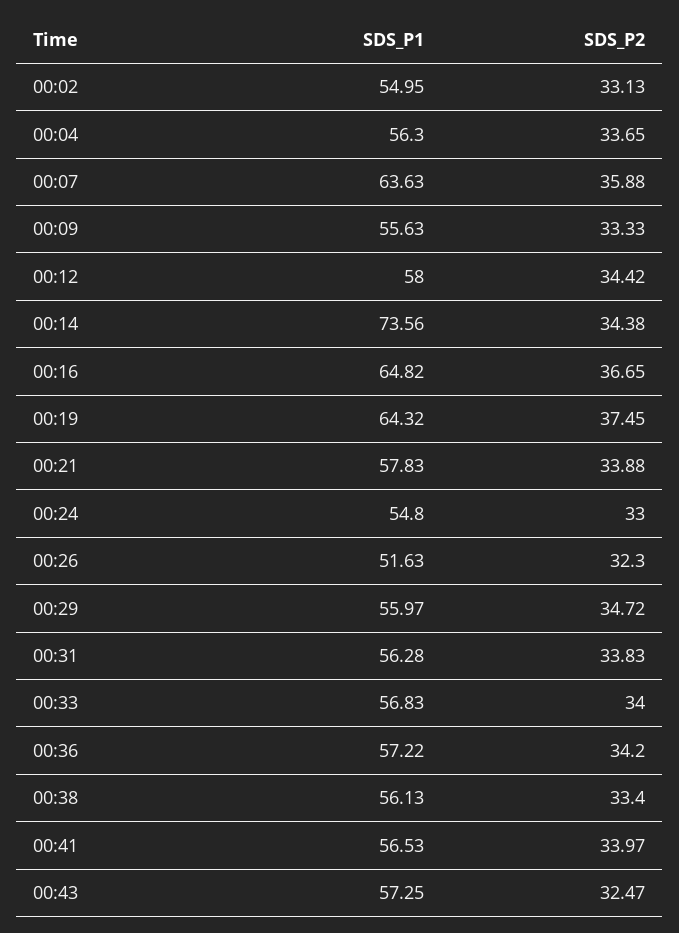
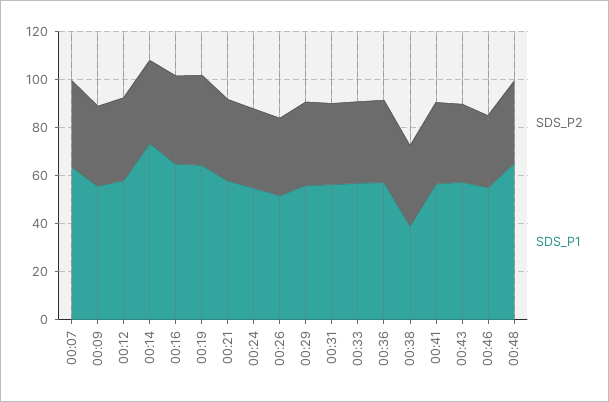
SDS_P1, 00:02: 54.95 -> none
SDS_P2, 00:02: 33.13 -> none
SDS_P1, 00:04: 56.3 -> none
SDS_P2, 00:04: 33.65 -> none
SDS_P1, 00:38: 56.13 -> 40
SDS_P2, 00:46: none -> 30
SDS_P1, 00:46: none -> 55
SDS_P2, 00:48: none -> 35
SDS_P1, 00:48: none -> 65

